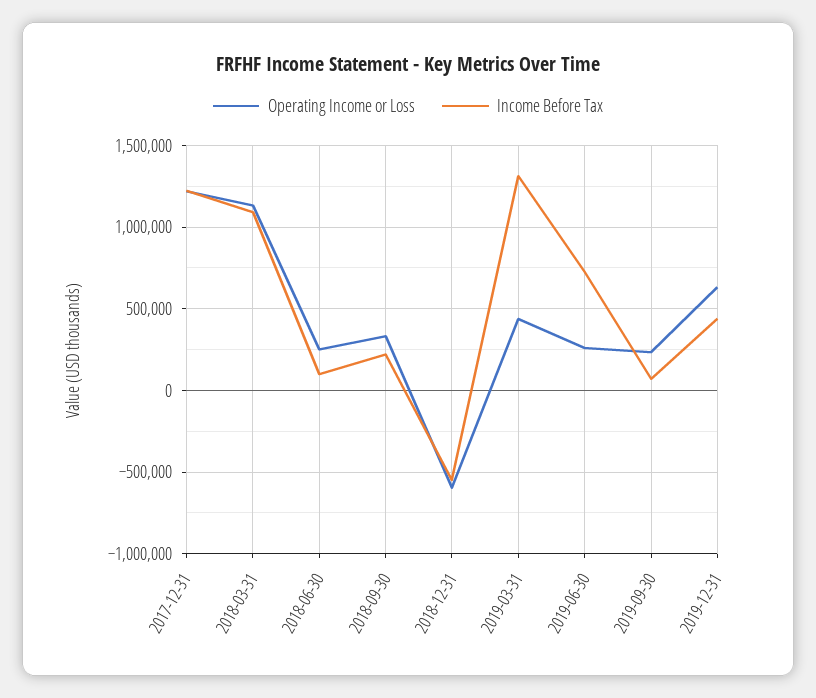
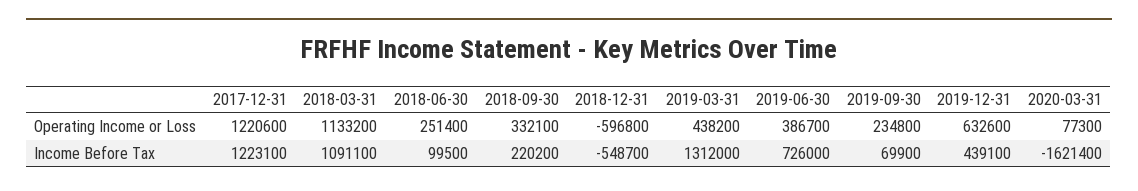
Operating Income or Loss, 2019-06-30: 250000 -> 386700
Operating Income or Loss, 2020-03-31: none -> 77300
Income Before Tax, 2020-03-31: none -> -1621400

